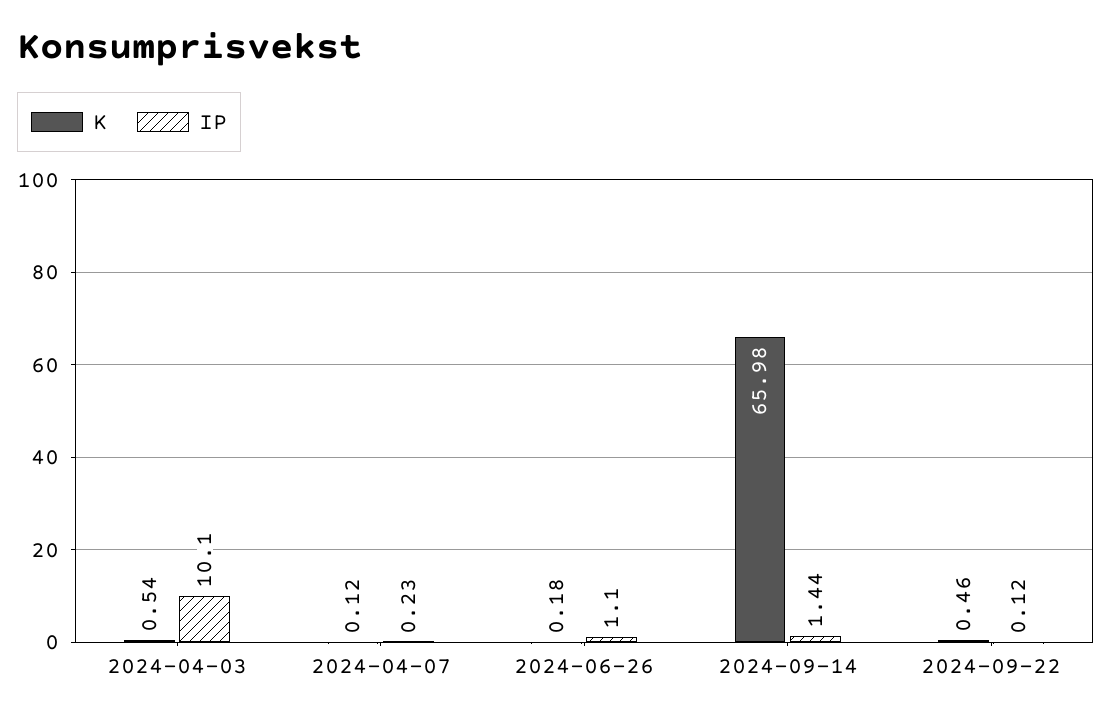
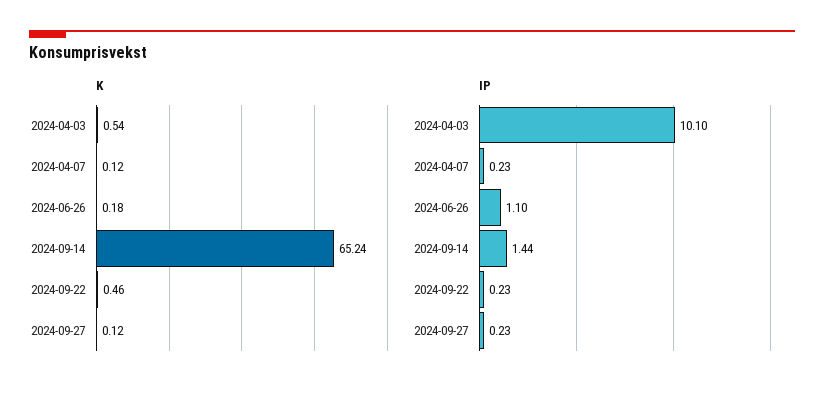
K, 2024-09-14: 65.98 -> 65.24
IP, 2024-09-22: 0.12 -> 0.23
K, 2024-09-27: none -> 0.12
IP, 2024-09-27: none -> 0.23

